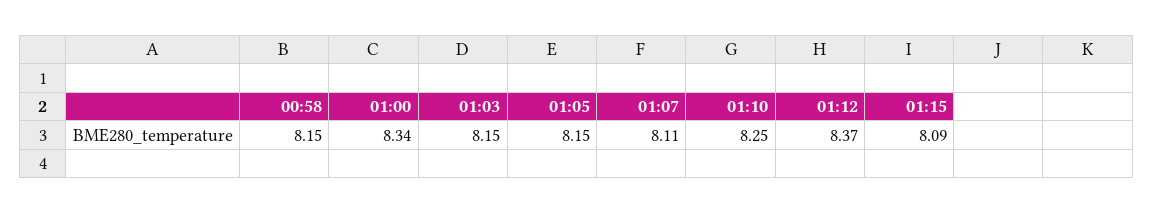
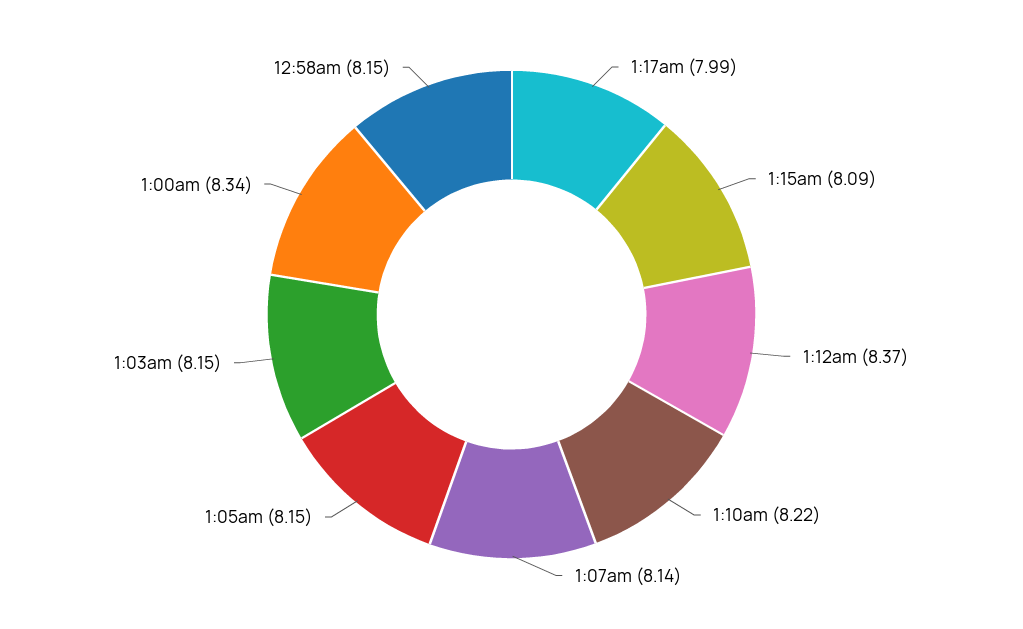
01:07: 8.11 -> 8.14
01:10: 8.25 -> 8.22
1:17am: none -> 7.99

